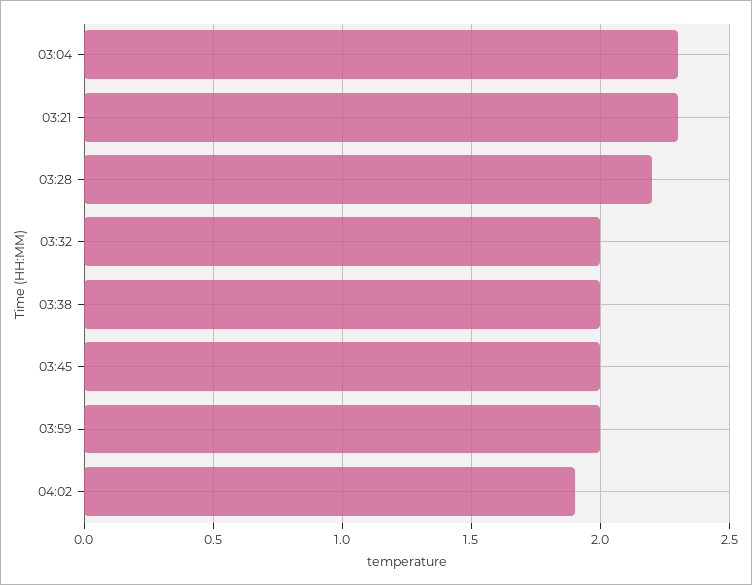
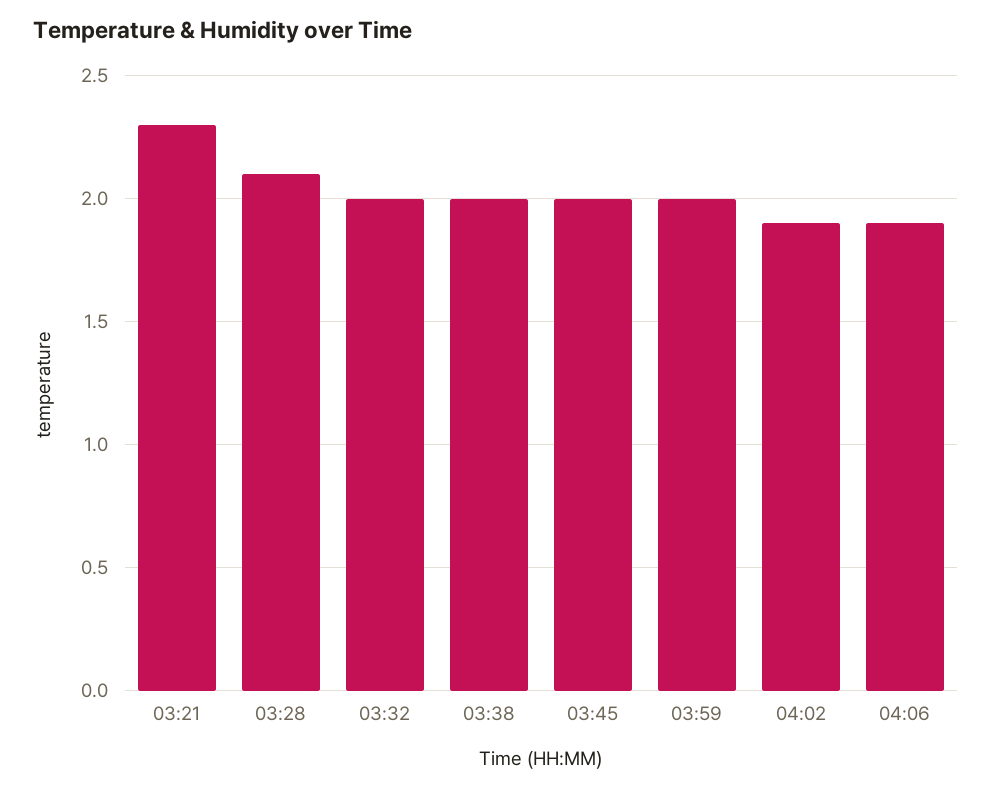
03:04: 2.3 -> none
03:28: 2.2 -> 2.1
04:06: none -> 1.9

